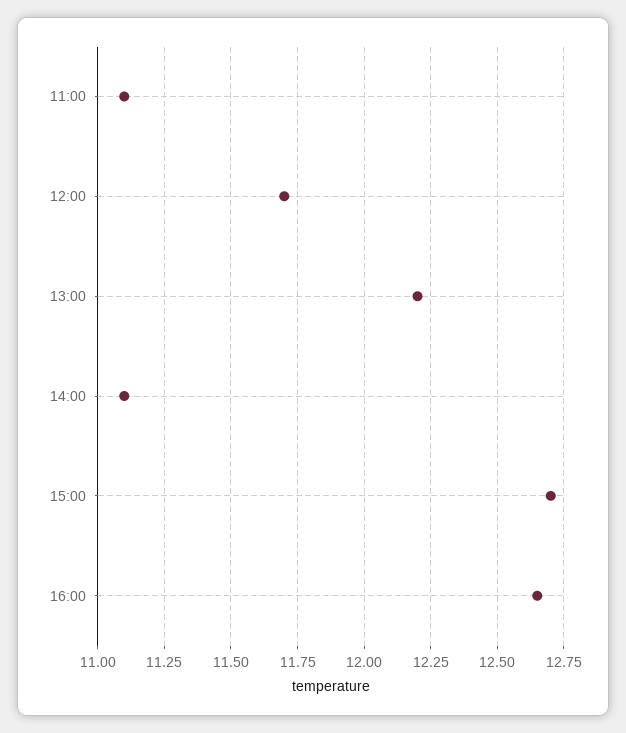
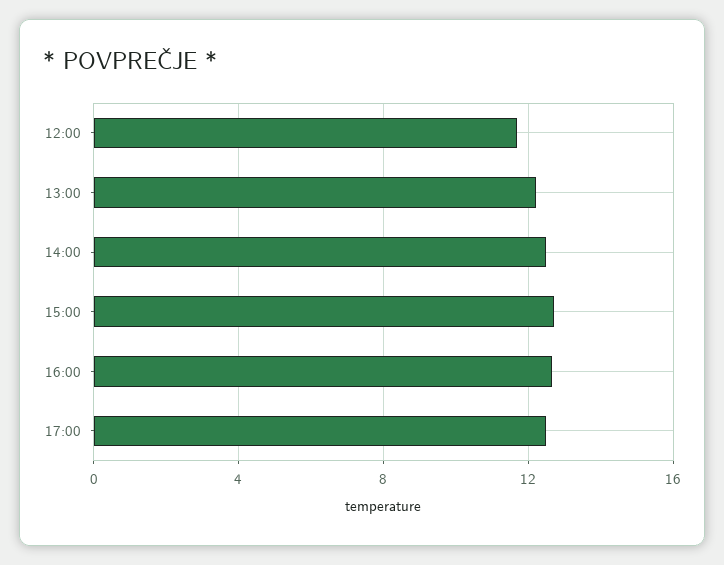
11:00: 11.1 -> none
14:00: 11.1 -> 12.5
17:00: none -> 12.5

